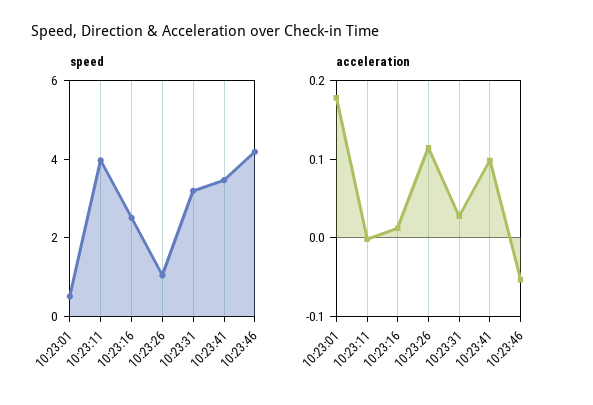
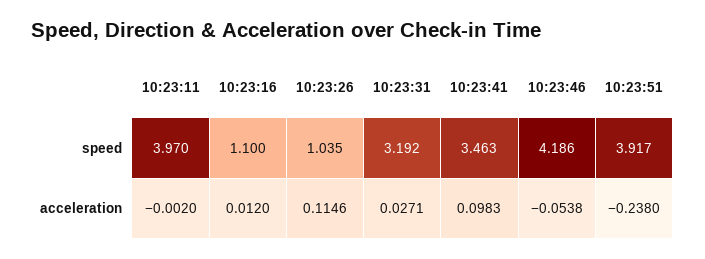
speed, 10:23:01: 0.5 -> none
speed, 10:23:16: 2.5 -> 1.1
acceleration, 10:23:01: 0.18 -> none
speed, 10:23:51: none -> 3.917
acceleration, 10:23:51: none -> -0.238

